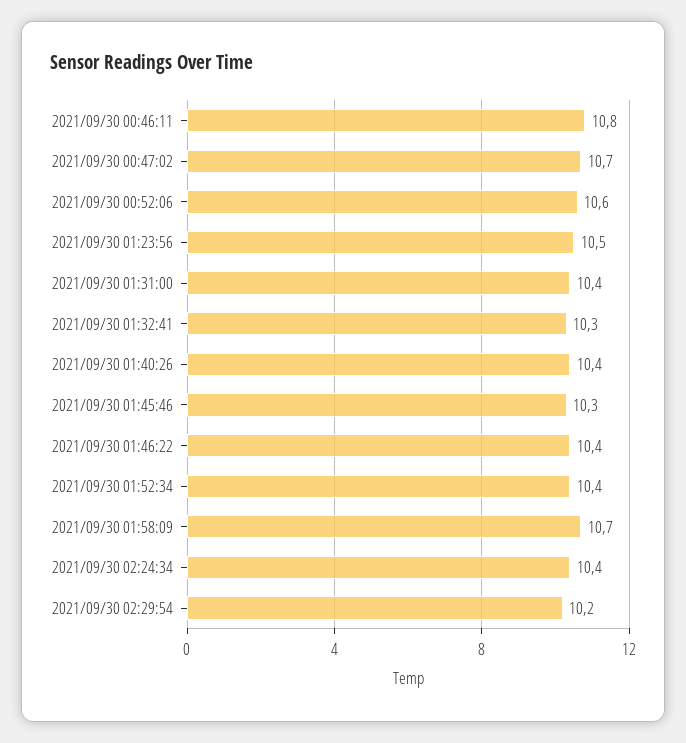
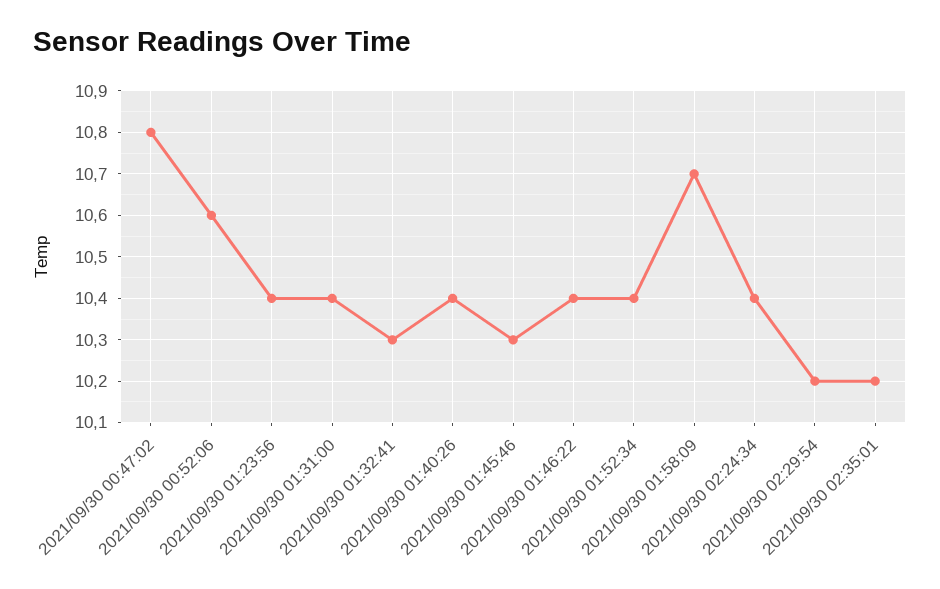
2021/09/30 00:46:11: 10.8 -> none
2021/09/30 00:47:02: 10.7 -> 10.8
2021/09/30 01:23:56: 10.5 -> 10.4
2021/09/30 02:35:01: none -> 10.2

